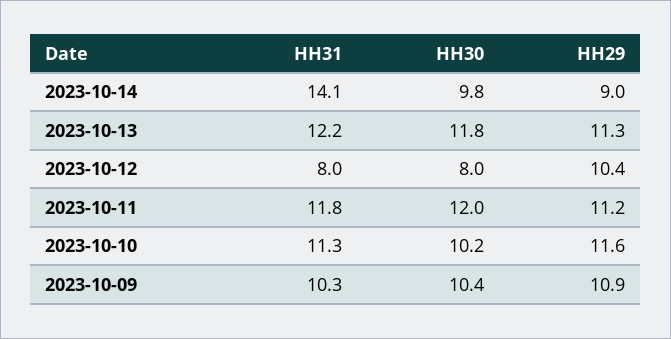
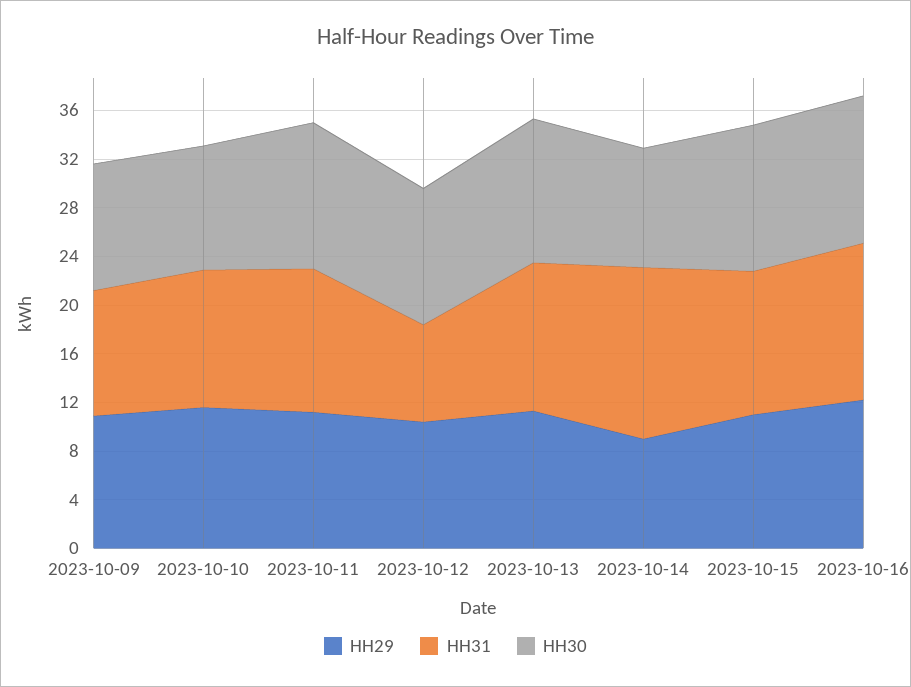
HH30, 2023-10-12: 8 -> 11
HH29, 2023-10-15: none -> 11
HH31, 2023-10-15: none -> 12
HH30, 2023-10-15: none -> 12
HH29, 2023-10-16: none -> 12
HH31, 2023-10-16: none -> 13
HH30, 2023-10-16: none -> 12

